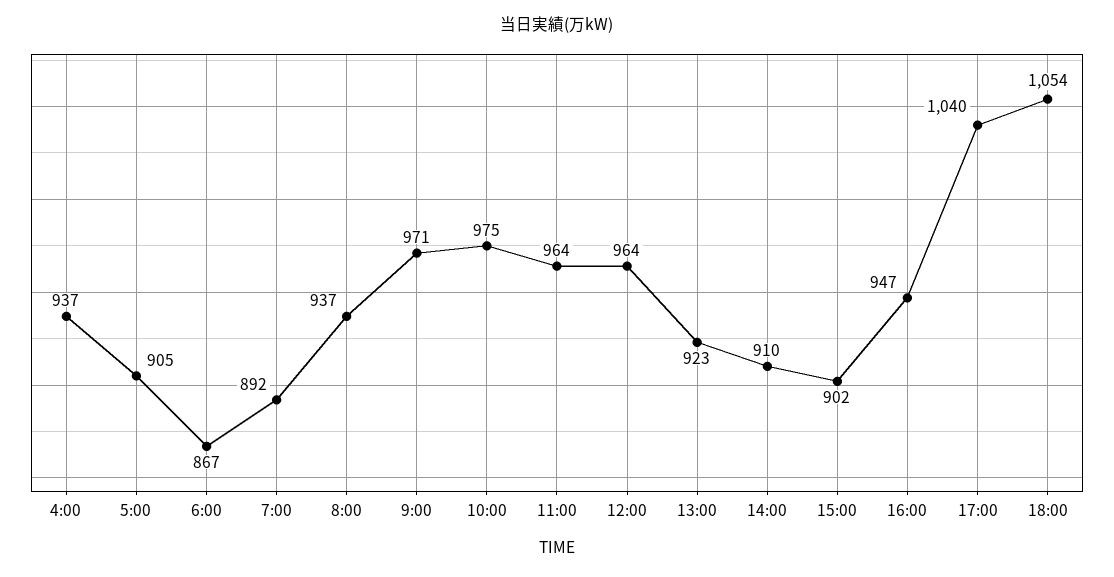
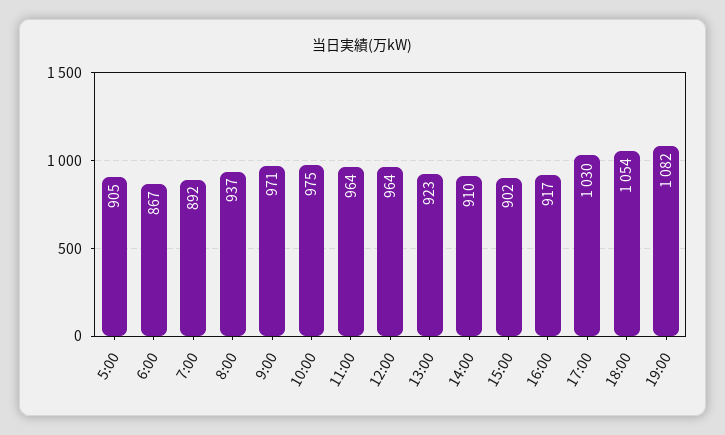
4:00: 937 -> none
16:00: 947 -> 917
17:00: 1040 -> 1030
19:00: none -> 1082

